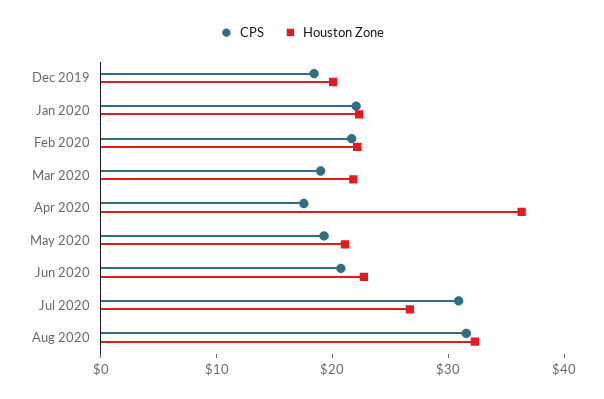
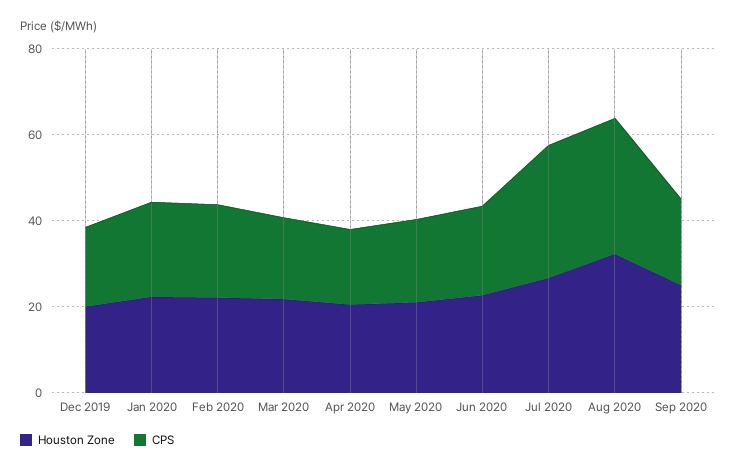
Houston Zone, Apr 2020: 36 -> 20
Houston Zone, Sep 2020: none -> 25
CPS, Sep 2020: none -> 20

